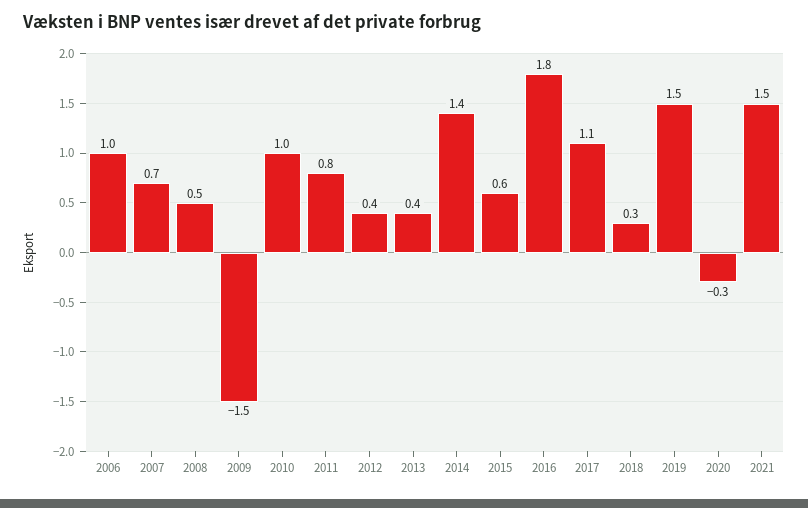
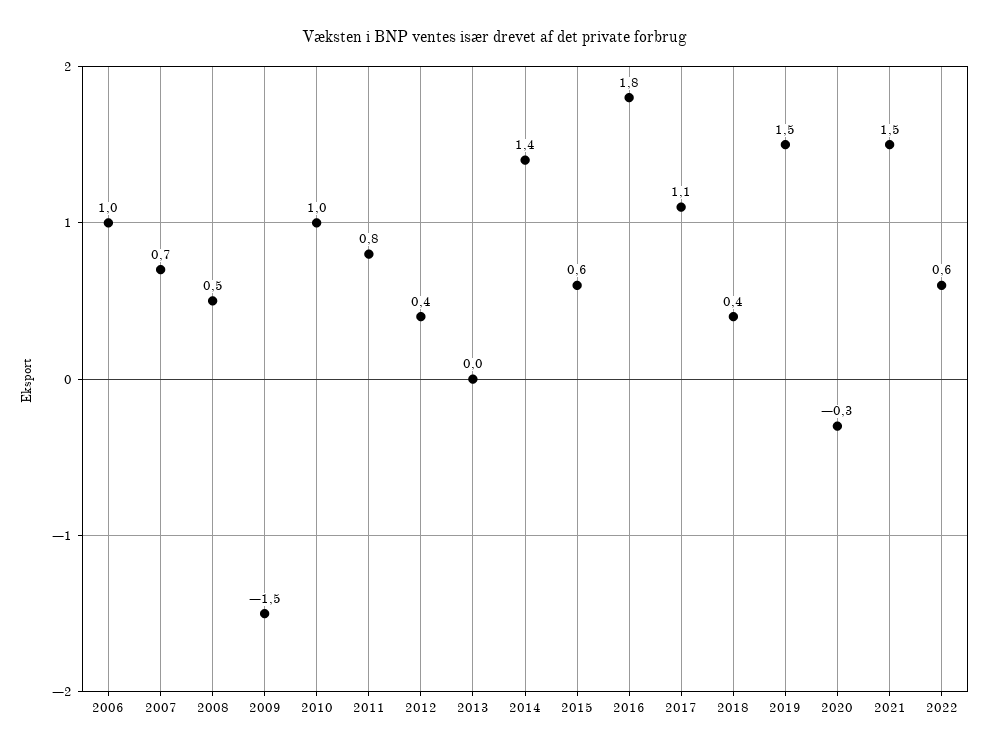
2013: 0.4 -> 0
2018: 0.3 -> 0.4
2022: none -> 0.6

